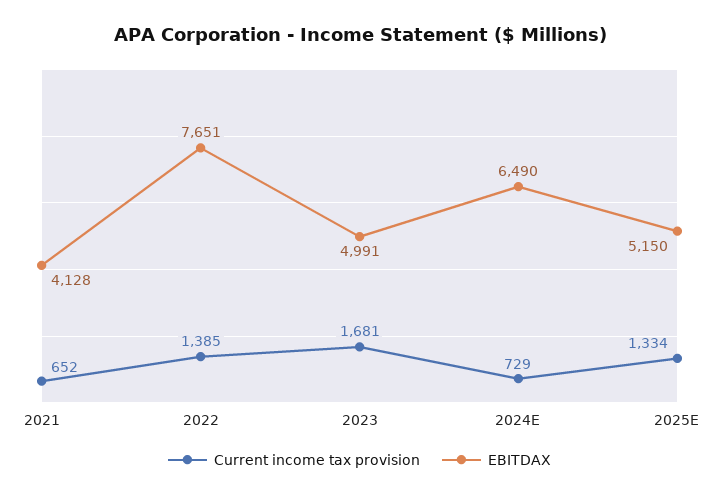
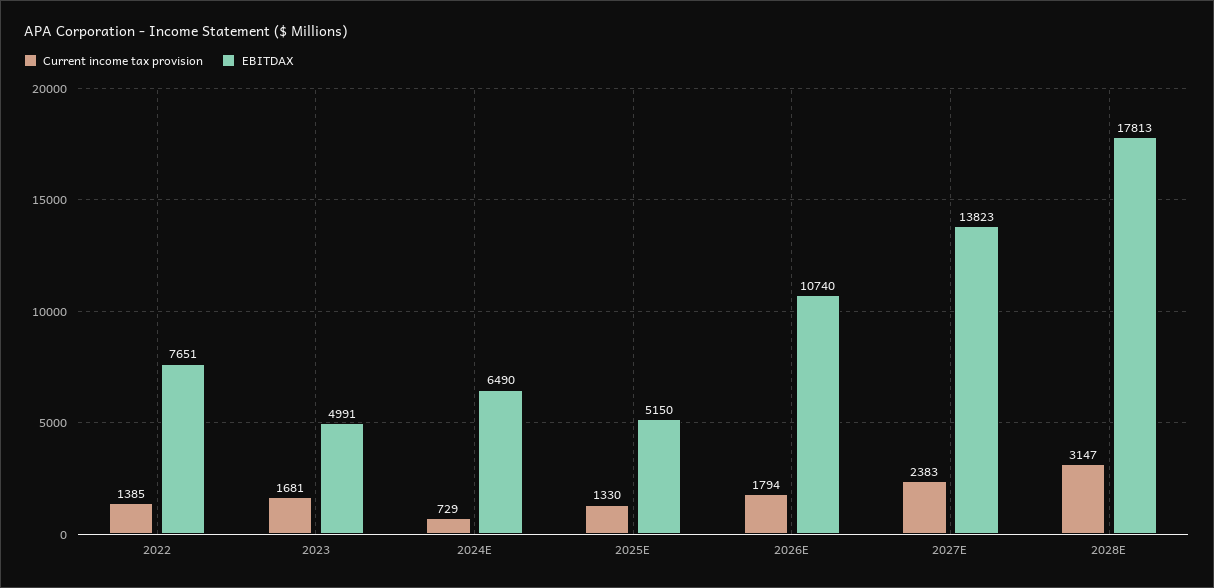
Current income tax provision, 2021: 652 -> none
EBITDAX, 2021: 4128 -> none
Current income tax provision, 2025E: 1334 -> 1330
Current income tax provision, 2026E: none -> 1794
EBITDAX, 2026E: none -> 10740
Current income tax provision, 2027E: none -> 2383
EBITDAX, 2027E: none -> 13823
Current income tax provision, 2028E: none -> 3147
EBITDAX, 2028E: none -> 17813

